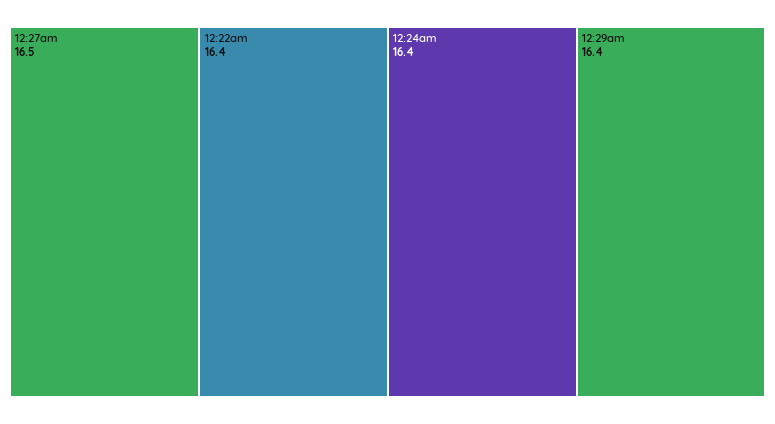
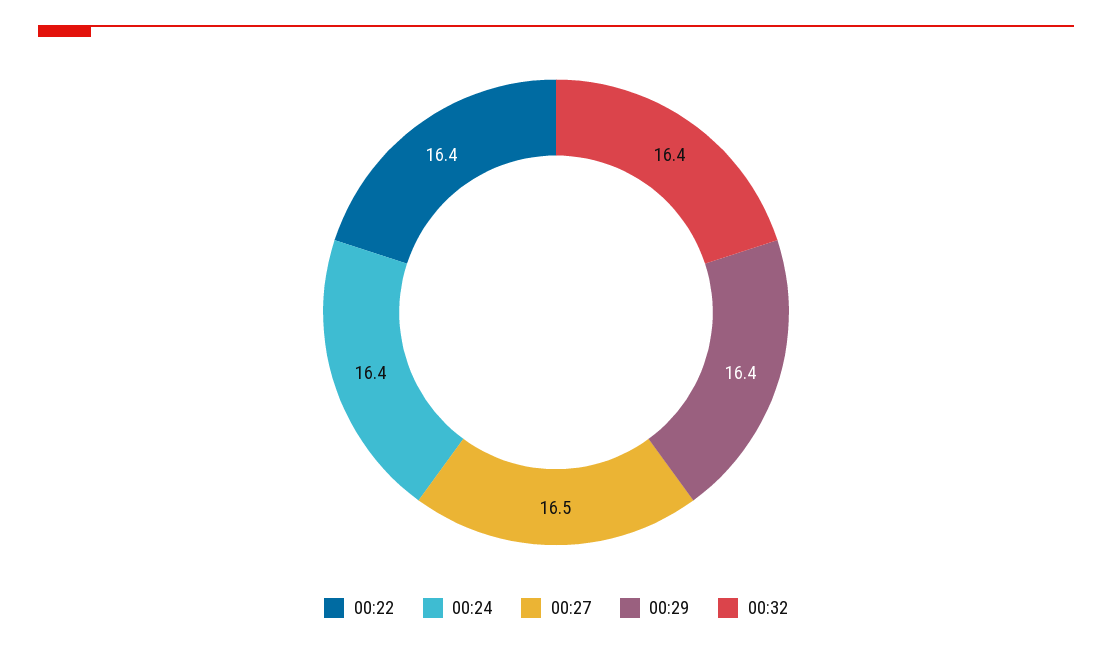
00:32: none -> 16.4

